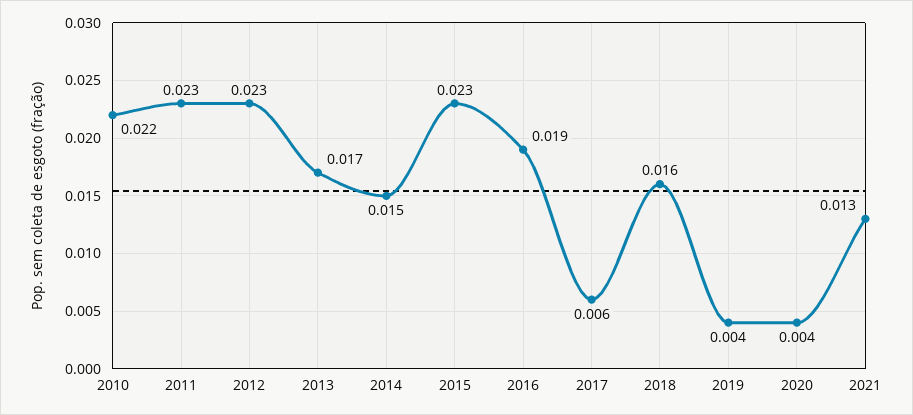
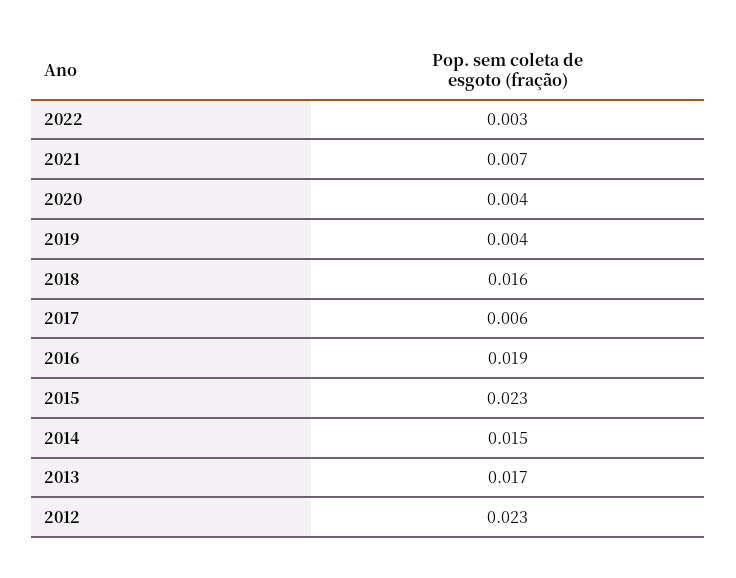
2010: 0.022 -> none
2011: 0.023 -> none
2021: 0.013 -> 0.007
2022: none -> 0.003

